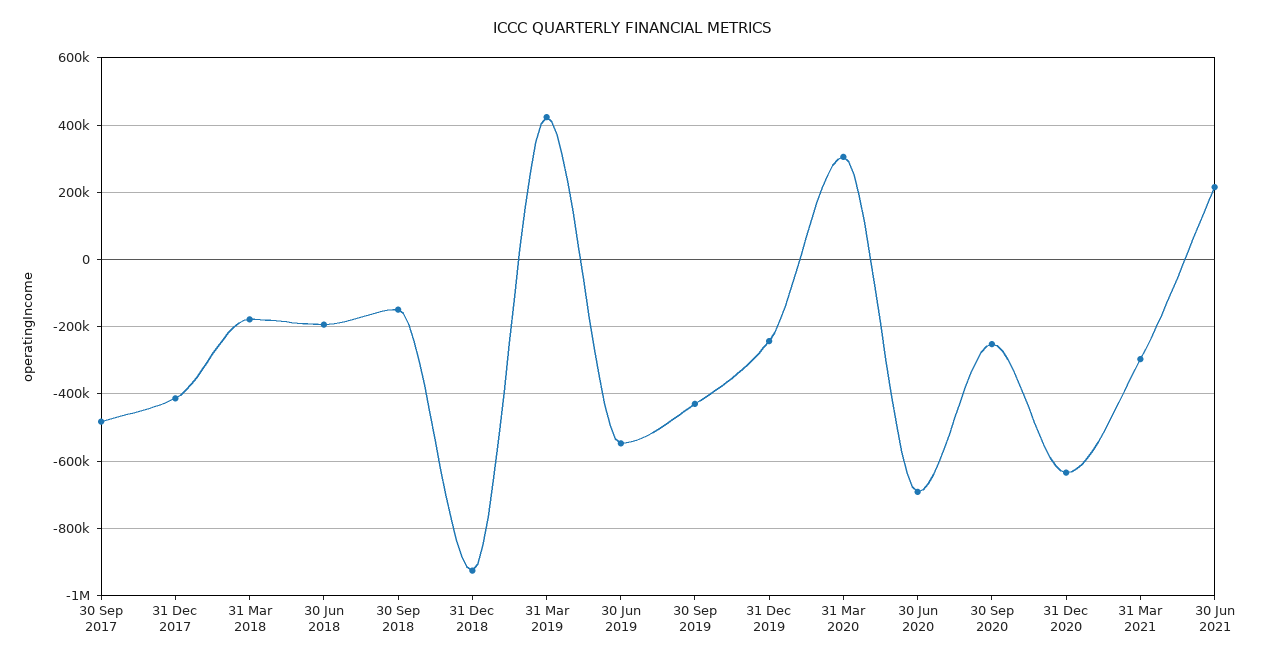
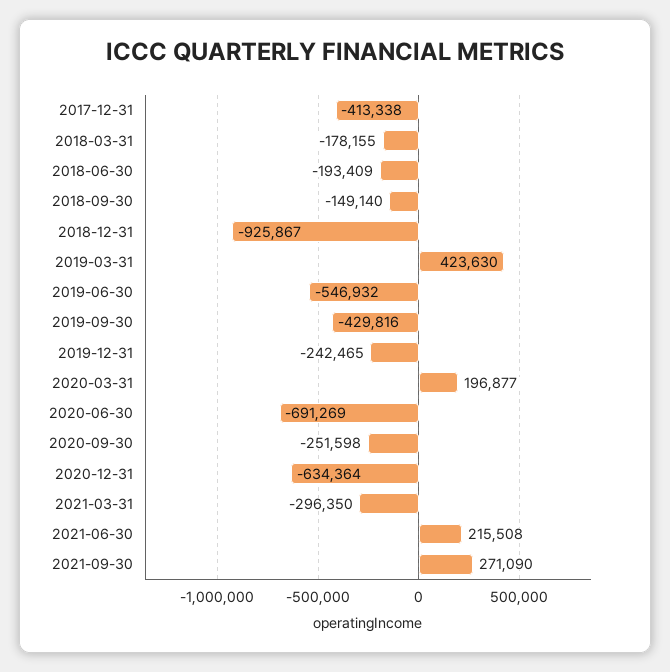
30 Sep 2017: -480000 -> none
31 Mar 2020: 300000 -> 196877
2021-09-30: none -> 271090

